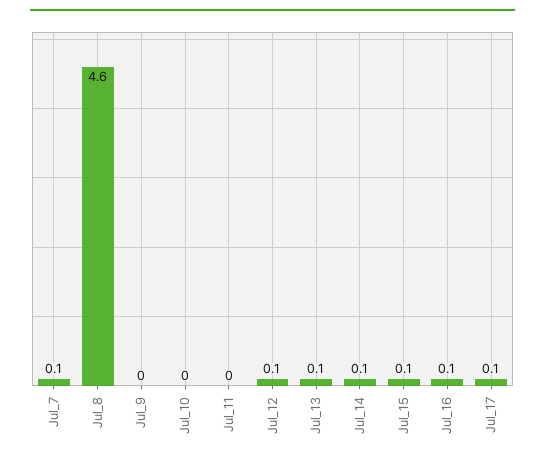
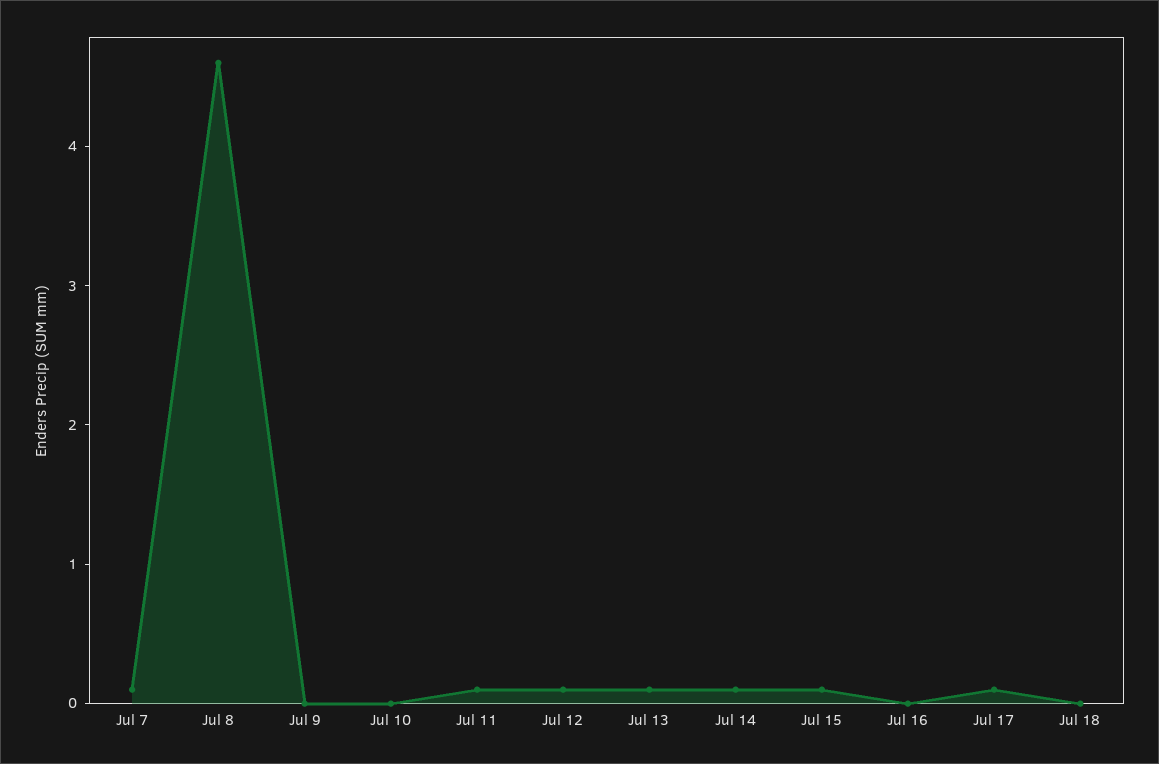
Jul_11: 0 -> 0.1
Jul_16: 0.1 -> 0
Jul 18: none -> 0

